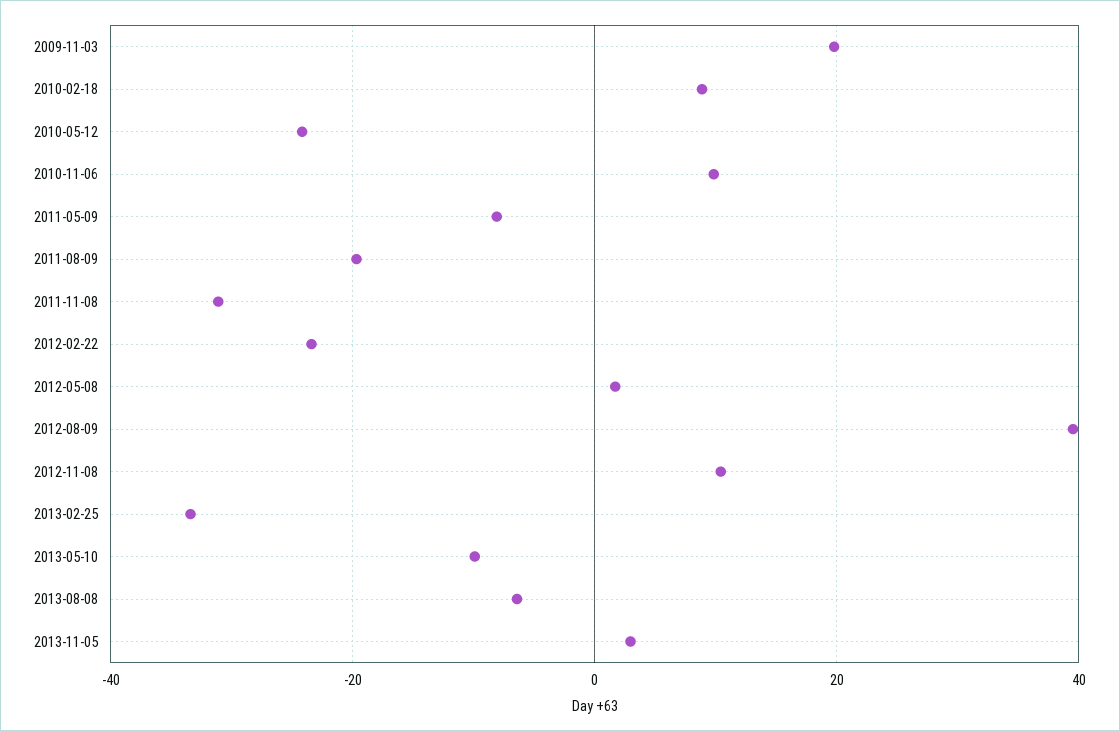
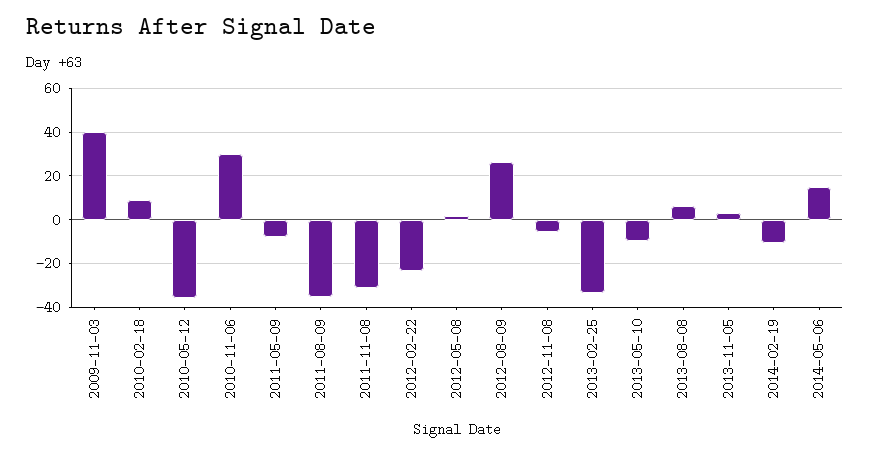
2009-11-03: 20 -> 40
2010-05-12: -24 -> -35
2010-11-06: 10 -> 30
2011-08-09: -20 -> -35
2012-08-09: 40 -> 25
2012-11-08: 10 -> -5
2013-08-08: -6 -> 5
2014-02-19: none -> -10
2014-05-06: none -> 15

